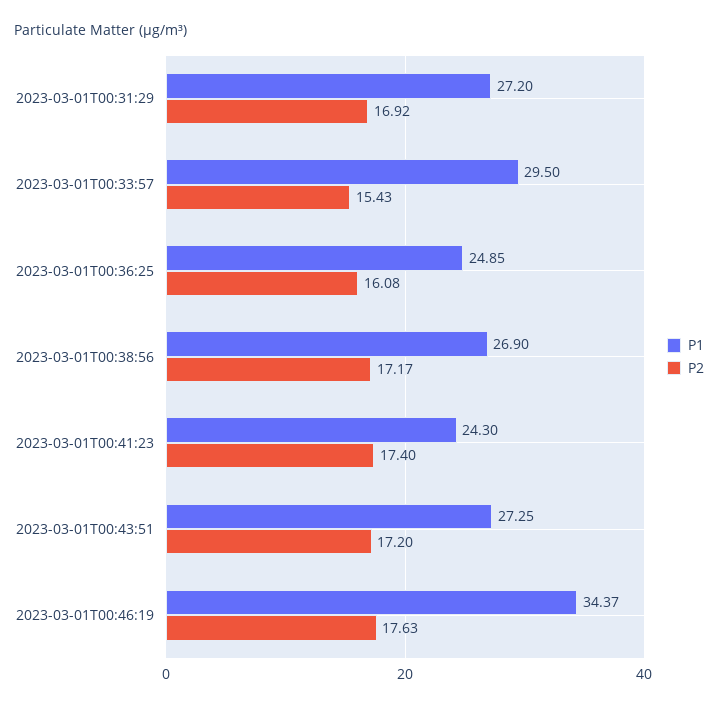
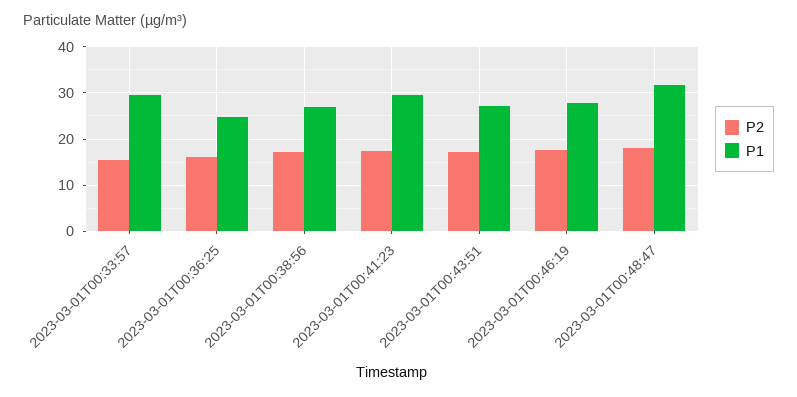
P1, 2023-03-01T00:31:29: 27.2 -> none
P2, 2023-03-01T00:31:29: 16.92 -> none
P1, 2023-03-01T00:41:23: 24.3 -> 30
P1, 2023-03-01T00:46:19: 34.37 -> 28
P2, 2023-03-01T00:48:47: none -> 18
P1, 2023-03-01T00:48:47: none -> 32

